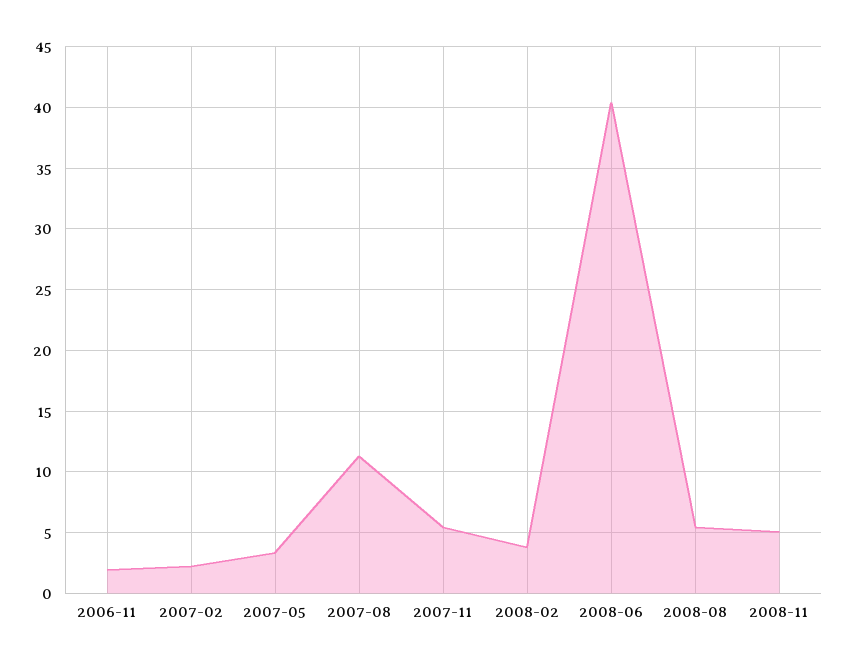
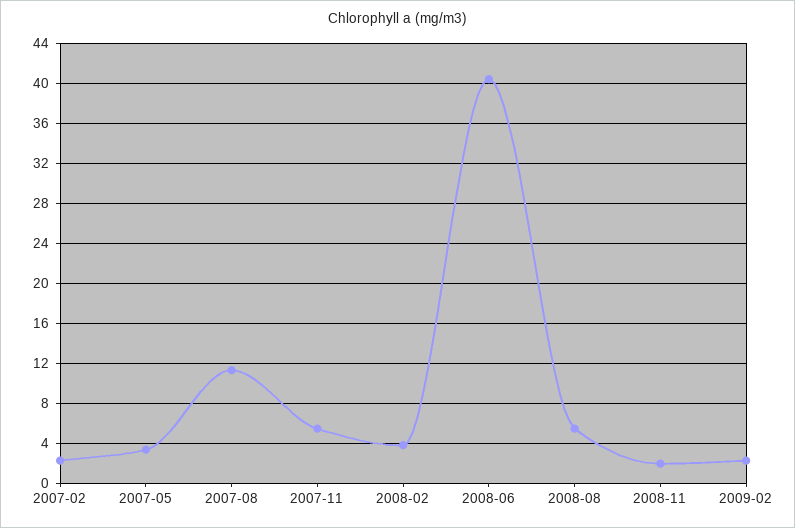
2006-11: 2 -> none
2008-11: 5 -> 2
2009-02: none -> 2

